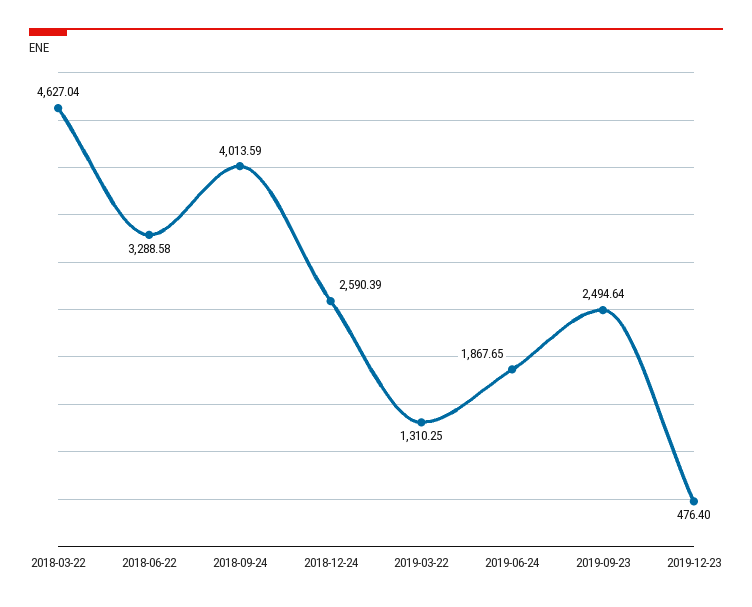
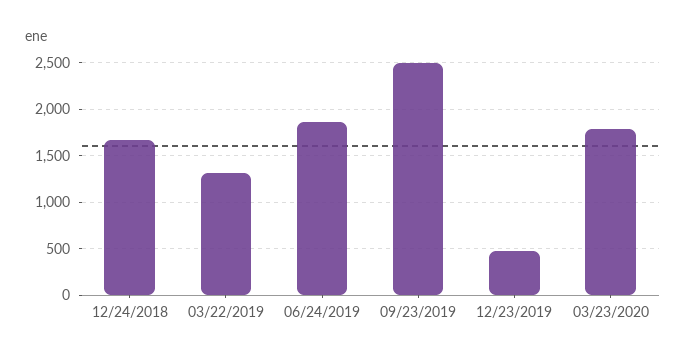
2018-03-22: 4627.04 -> none
2018-06-22: 3288.58 -> none
2018-09-24: 4013.59 -> none
2018-12-24: 2590.39 -> 1700
03/23/2020: none -> 1800

